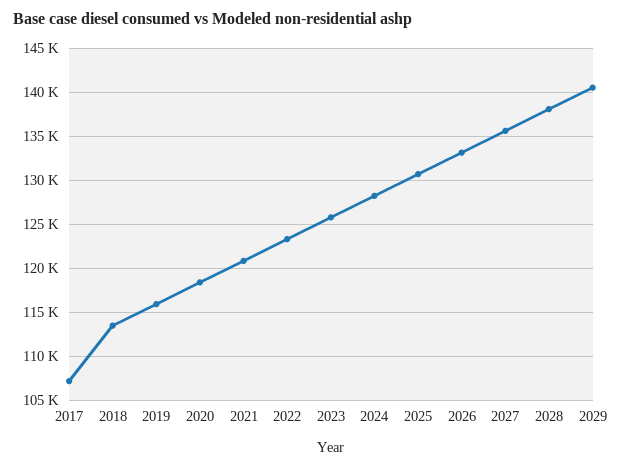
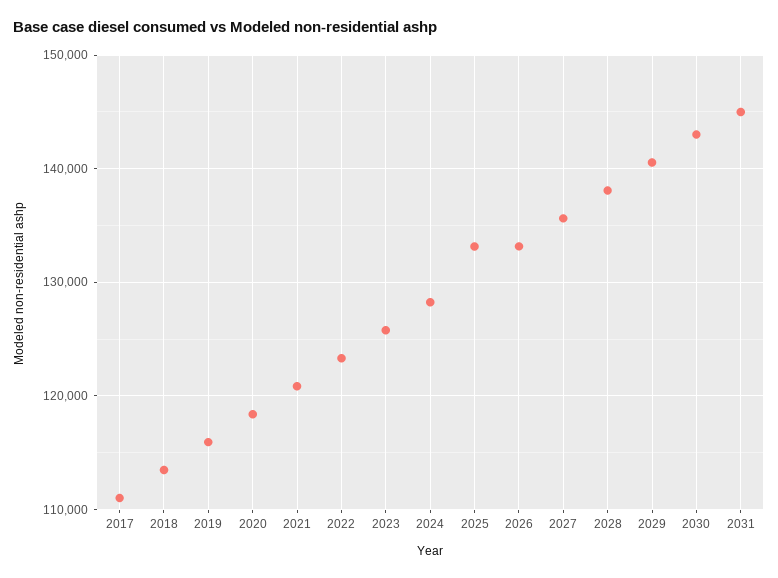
2017: 107000 -> 111000
2025: 131000 -> 133000
2030: none -> 143000
2031: none -> 145000

